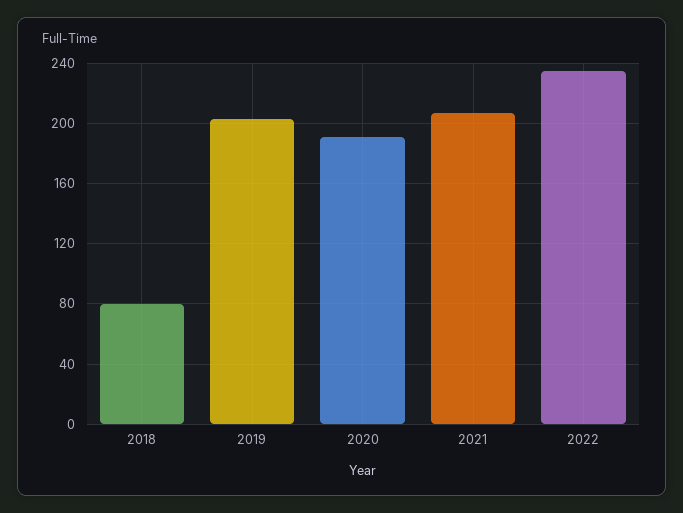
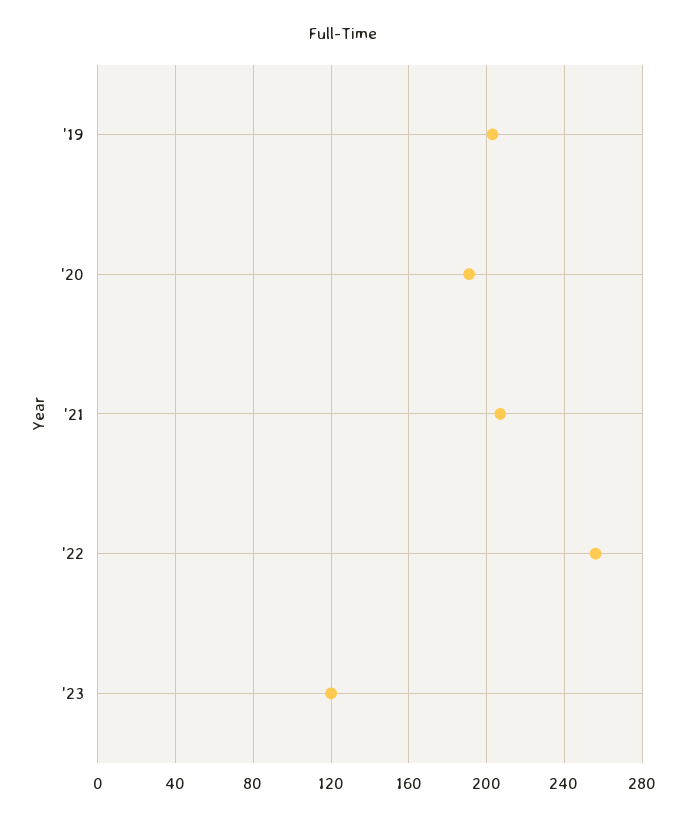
2018: 80 -> none
2022: 235 -> 255
'23: none -> 120

